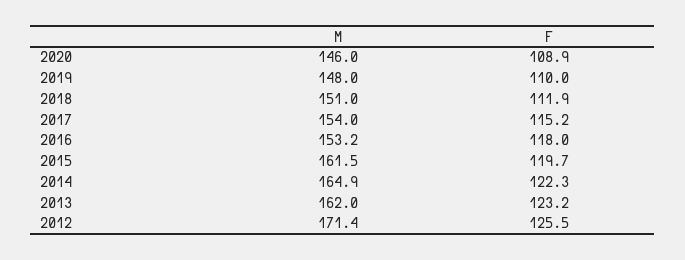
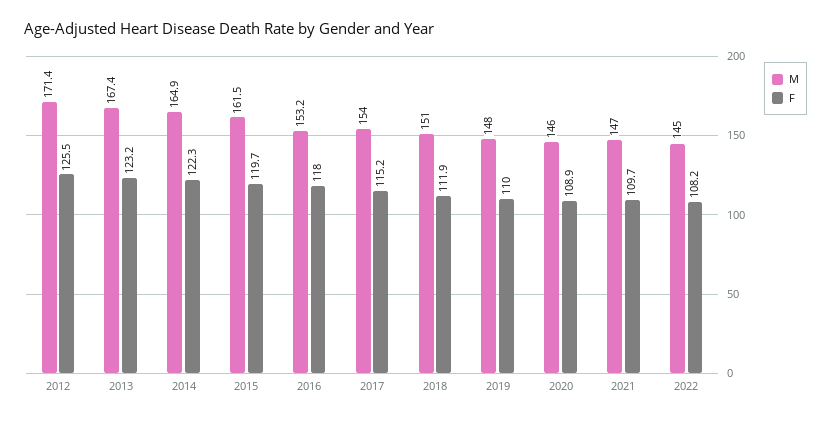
M, 2013: 162 -> 167.4
M, 2021: none -> 147
F, 2021: none -> 109.7
M, 2022: none -> 145
F, 2022: none -> 108.2

